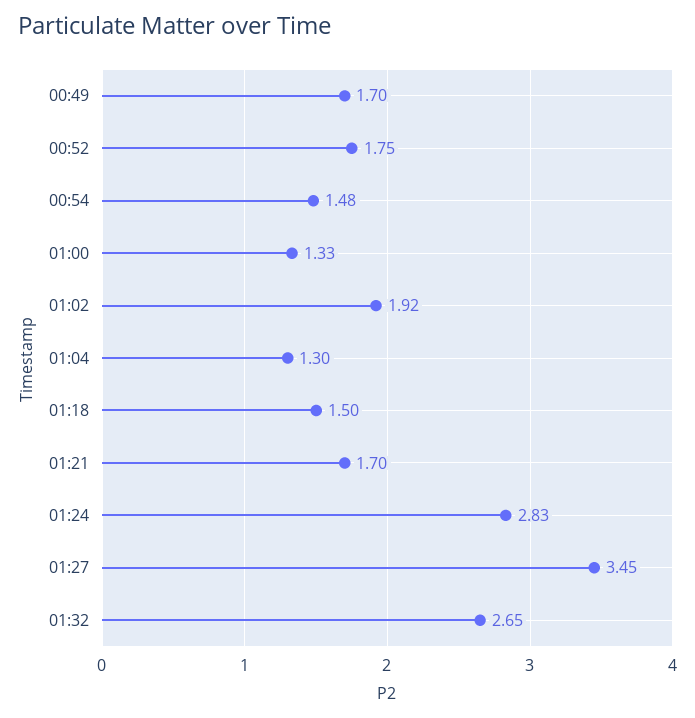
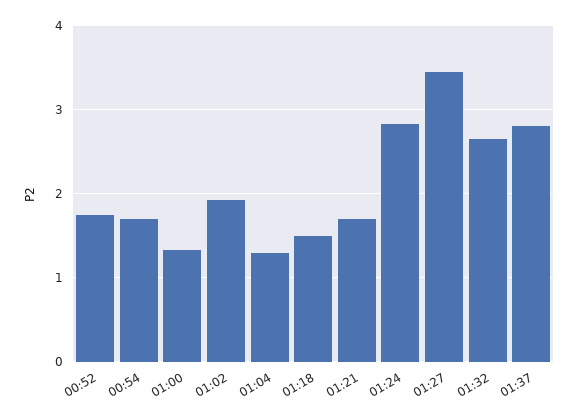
00:49: 1.7 -> none
00:54: 1.48 -> 1.7
01:37: none -> 2.8

